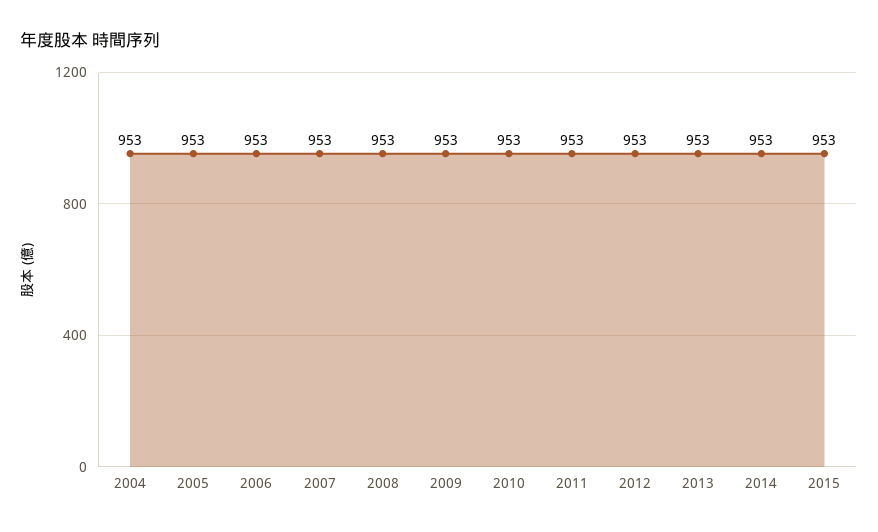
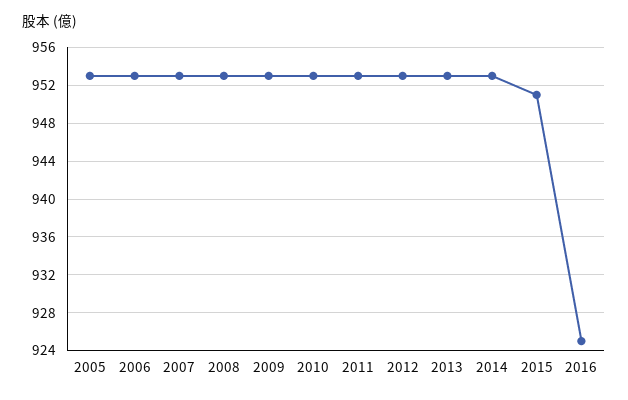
2004: 953 -> none
2015: 953 -> 951
2016: none -> 925

